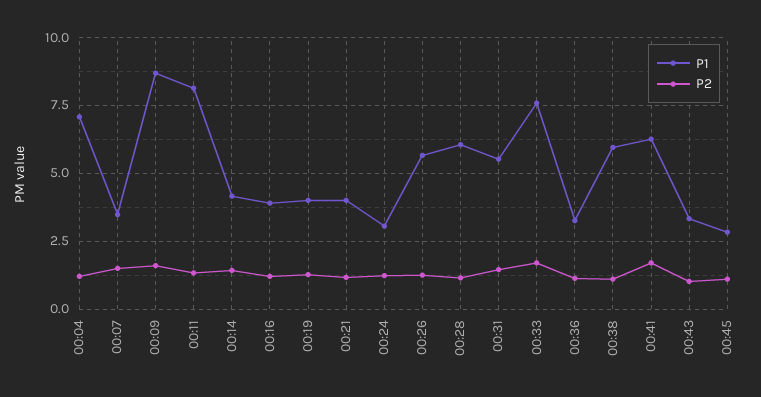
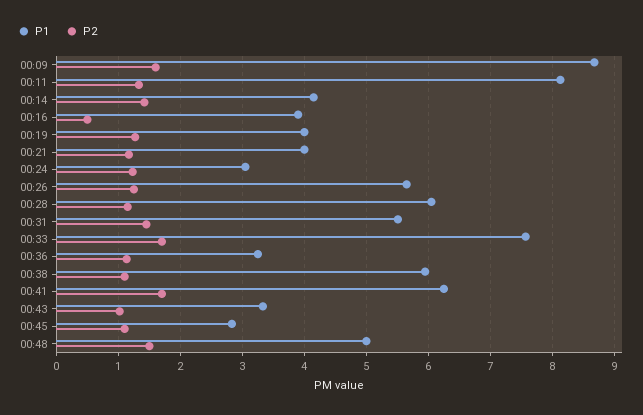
P1, 00:04: 7 -> none
P2, 00:04: 1.25 -> none
P1, 00:07: 3.5 -> none
P2, 00:07: 1.5 -> none
P2, 00:16: 1.25 -> 0.5
P1, 00:48: none -> 5
P2, 00:48: none -> 1.5

